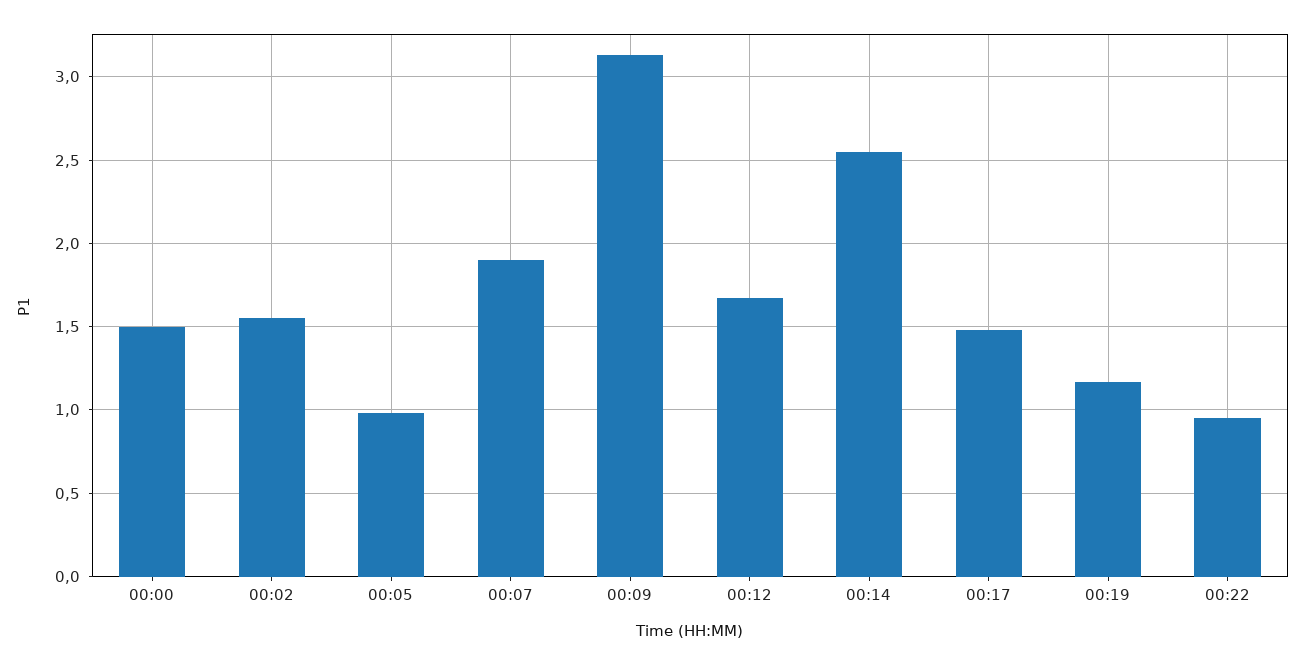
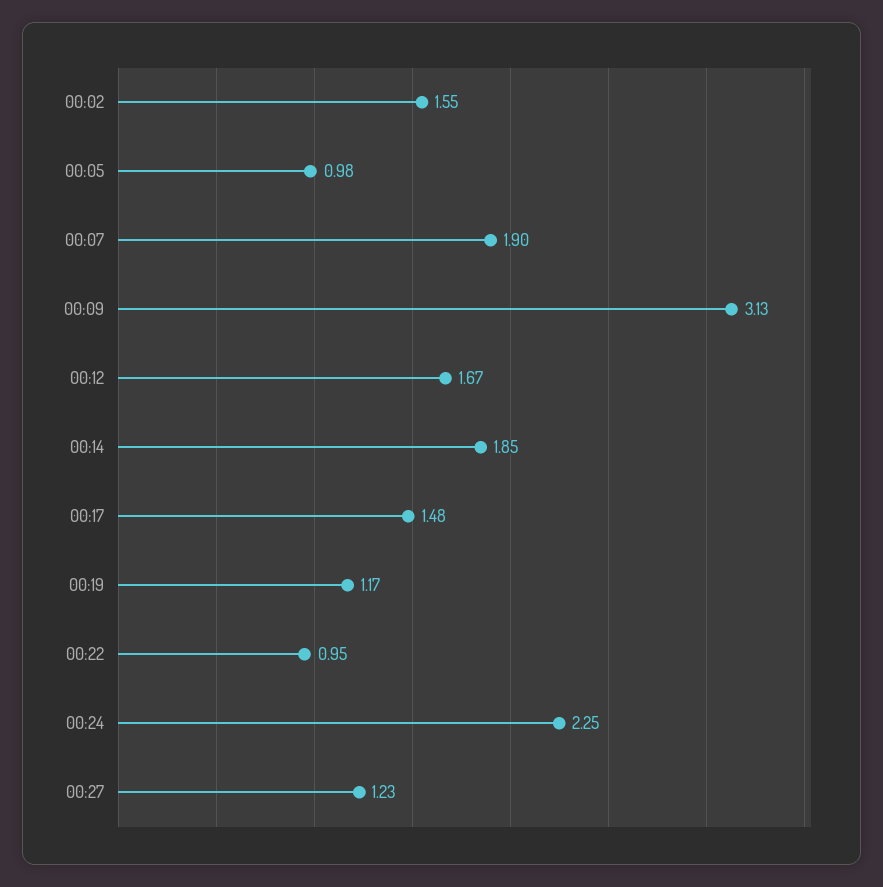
00:00: 1.5 -> none
00:14: 2.55 -> 1.85
00:24: none -> 2.25
00:27: none -> 1.23

